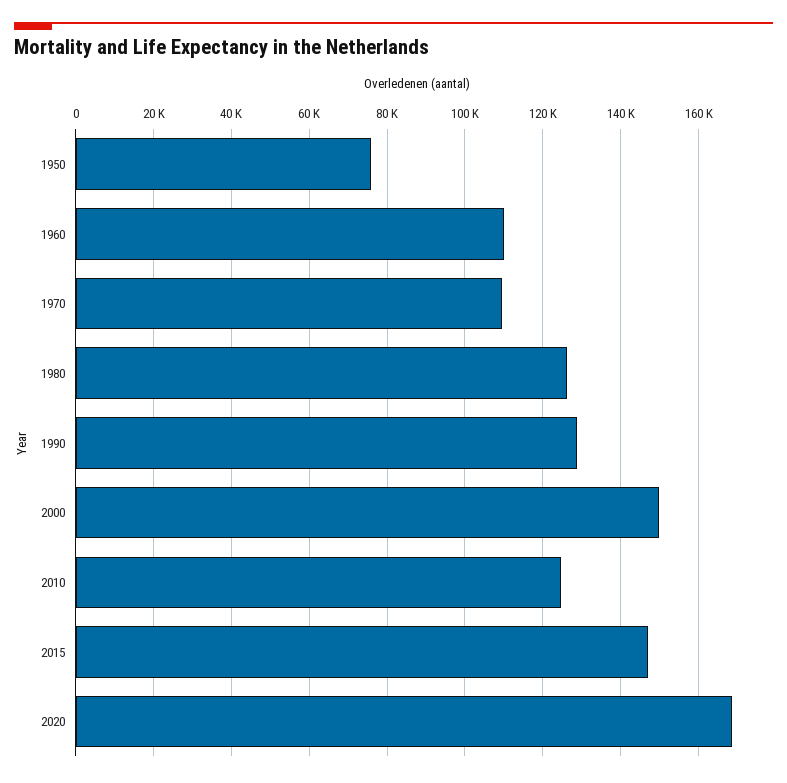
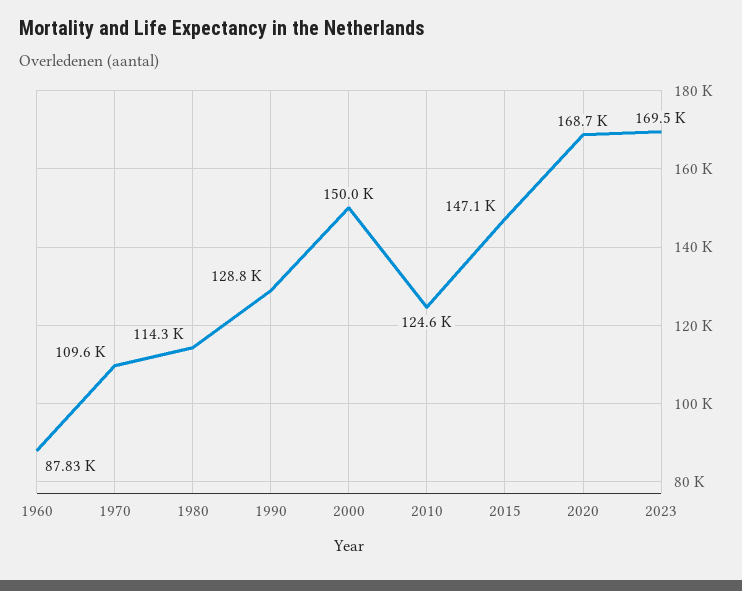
1950: 76000 -> none
1960: 110000 -> 87830
1980: 126000 -> 114300
2023: none -> 169500

